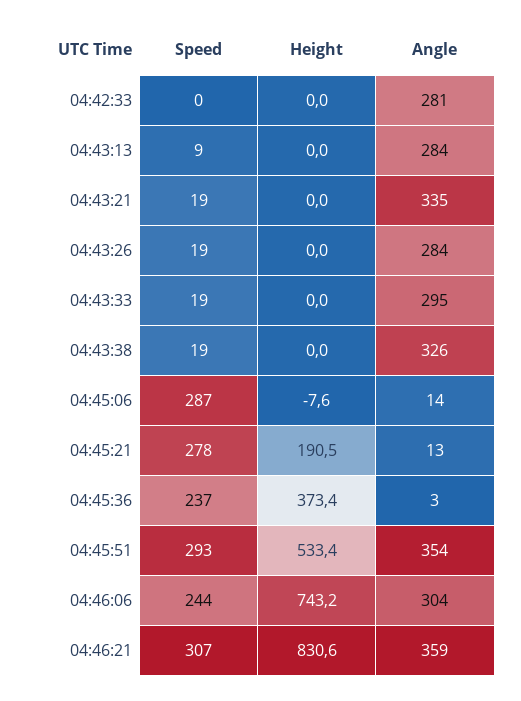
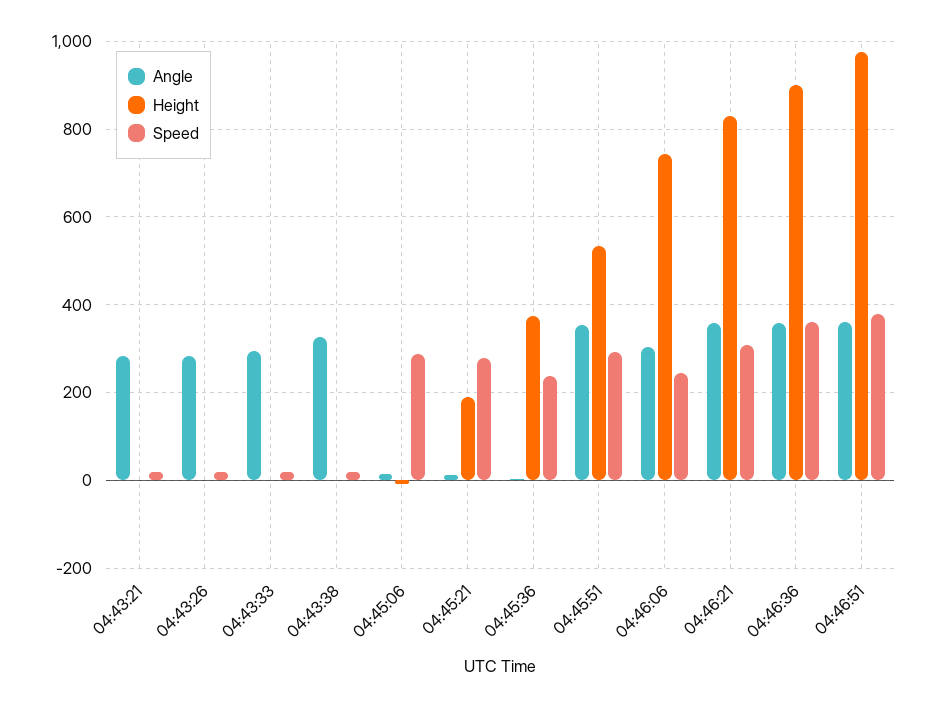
Speed, 04:42:33: 0 -> none
Height, 04:42:33: 0 -> none
Angle, 04:42:33: 281 -> none
Speed, 04:43:13: 9 -> none
Height, 04:43:13: 0 -> none
Angle, 04:43:13: 284 -> none
Angle, 04:43:21: 335 -> 280
Angle, 04:46:36: none -> 360
Height, 04:46:36: none -> 900
Speed, 04:46:36: none -> 360
Angle, 04:46:51: none -> 360
Height, 04:46:51: none -> 980
Speed, 04:46:51: none -> 380

